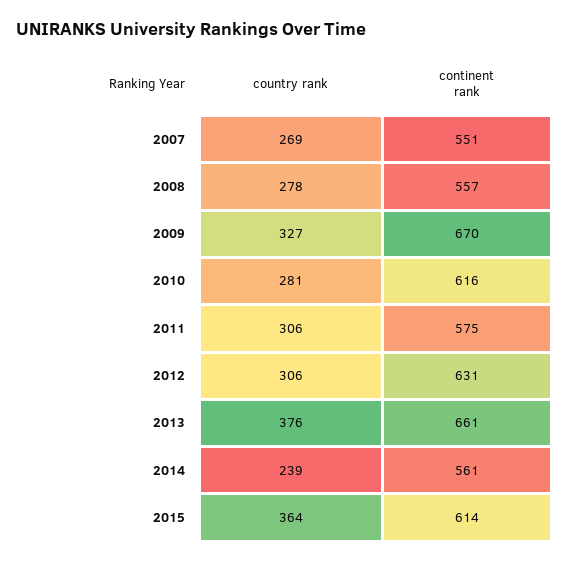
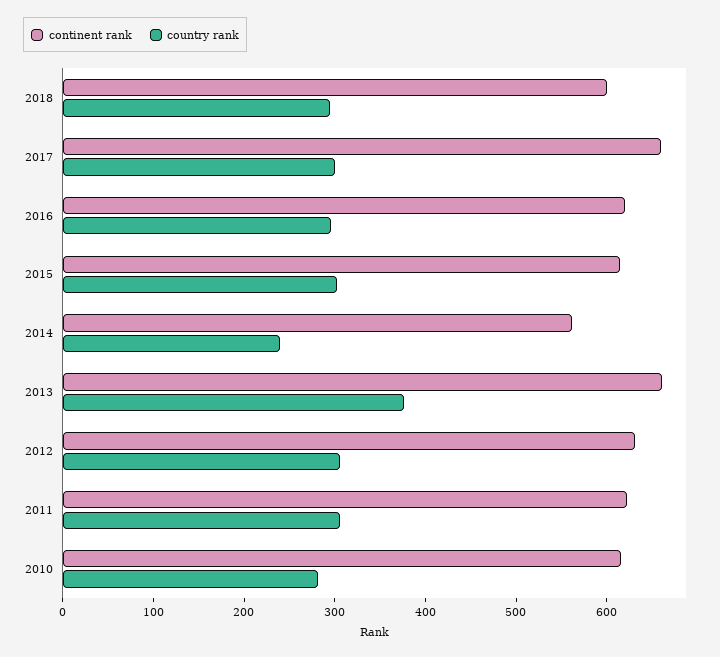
country rank, 2007: 269 -> none
continent rank, 2007: 551 -> none
country rank, 2008: 278 -> none
continent rank, 2008: 557 -> none
country rank, 2009: 327 -> none
continent rank, 2009: 670 -> none
continent rank, 2011: 575 -> 620
country rank, 2015: 364 -> 300
continent rank, 2018: none -> 600
country rank, 2018: none -> 300
continent rank, 2017: none -> 660
country rank, 2017: none -> 300
continent rank, 2016: none -> 620
country rank, 2016: none -> 300

